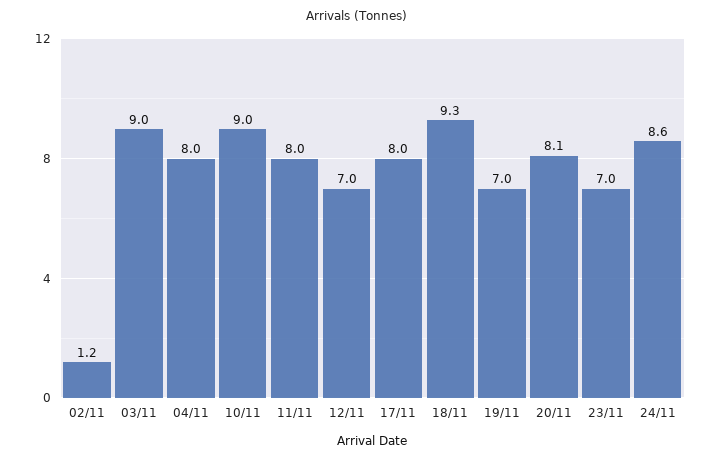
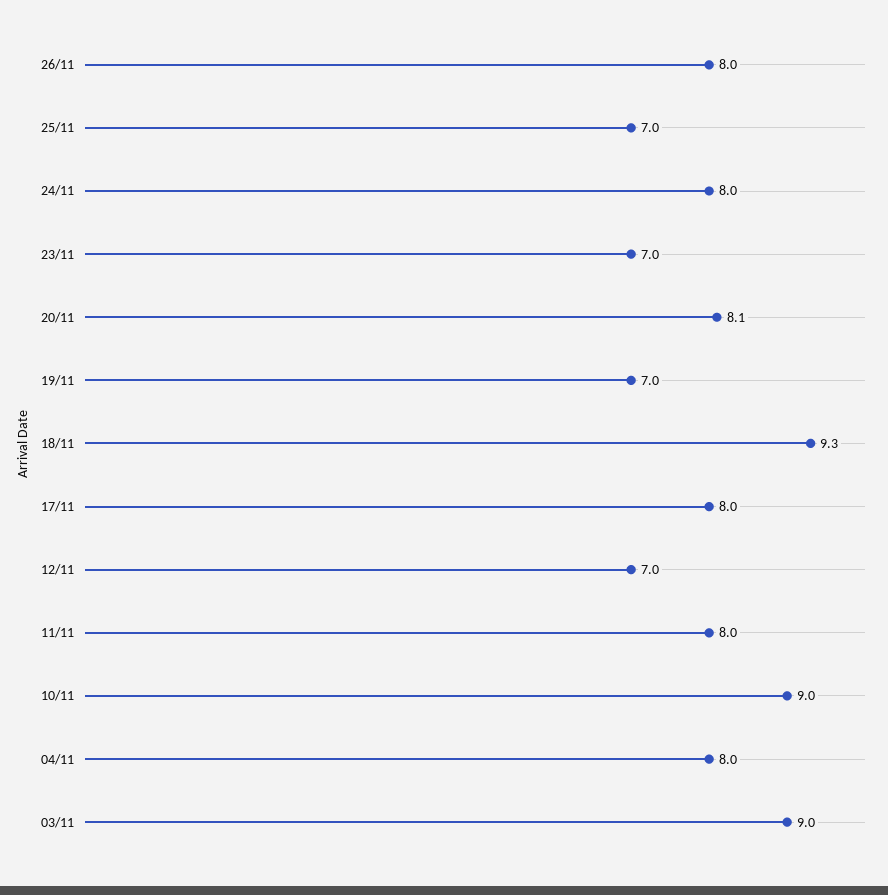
02/11: 1.2 -> none
24/11: 8.6 -> 8
26/11: none -> 8
25/11: none -> 7

